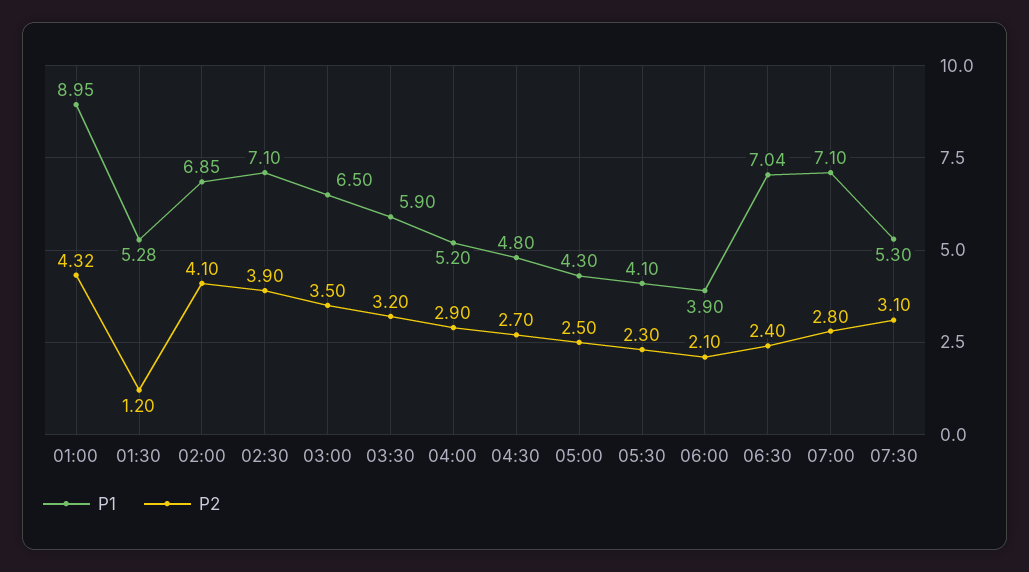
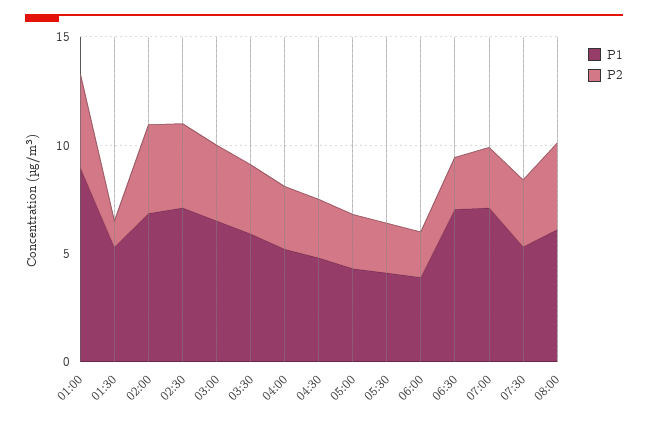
P1, 08:00: none -> 6
P2, 08:00: none -> 4

